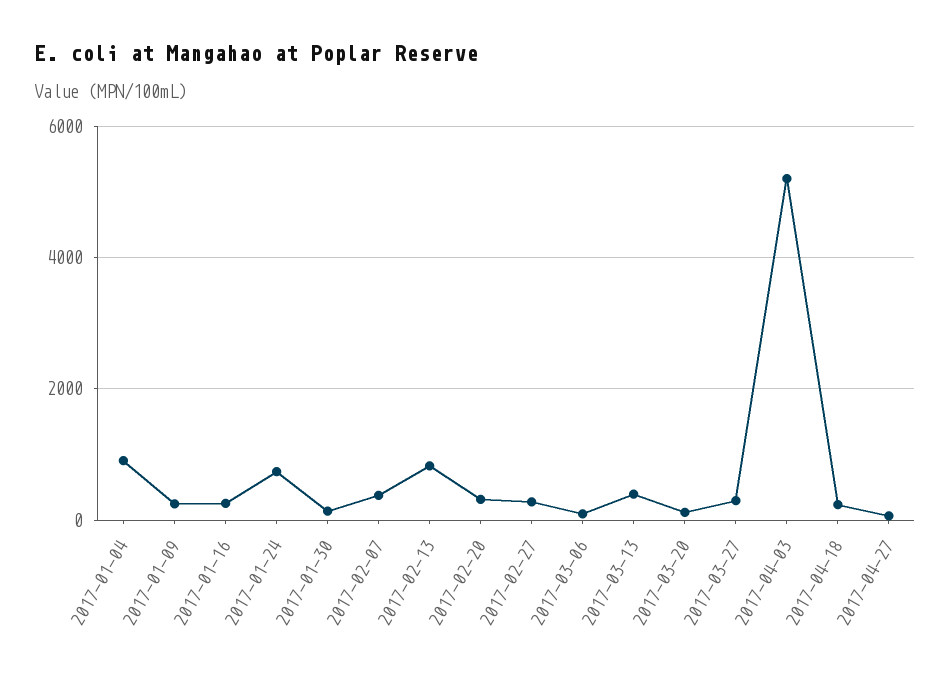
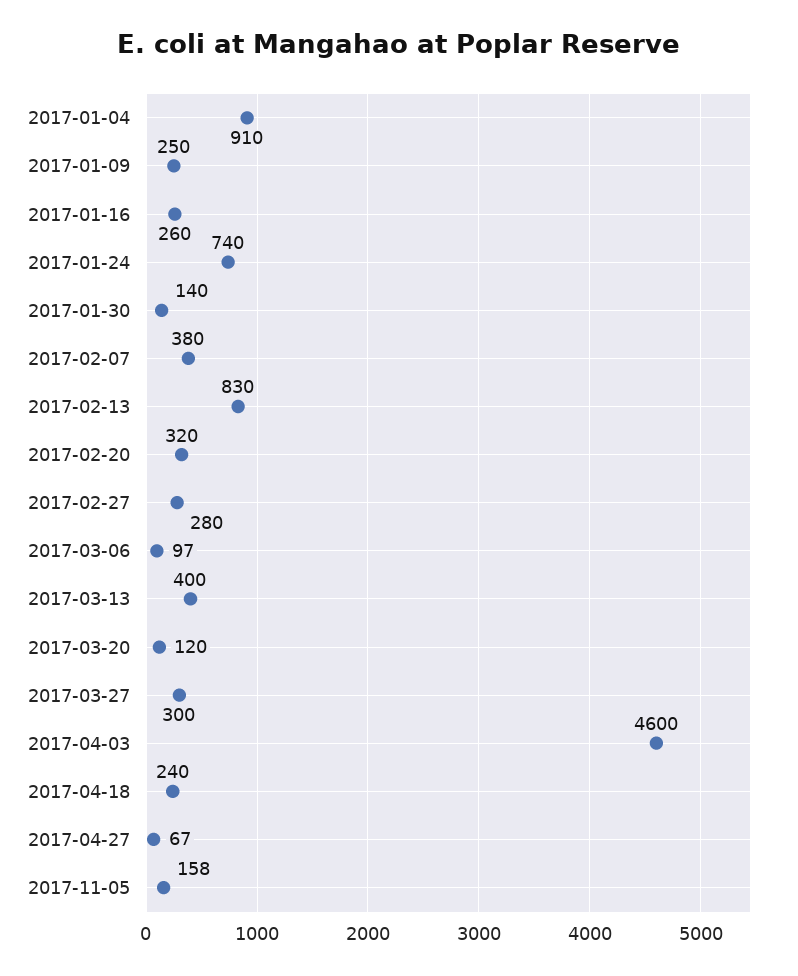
2017-04-03: 5200 -> 4600
2017-11-05: none -> 158

